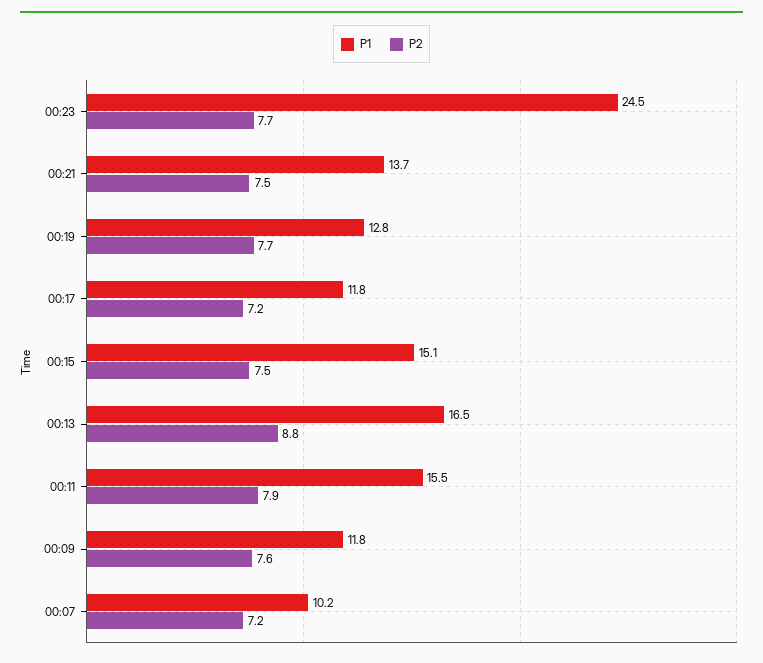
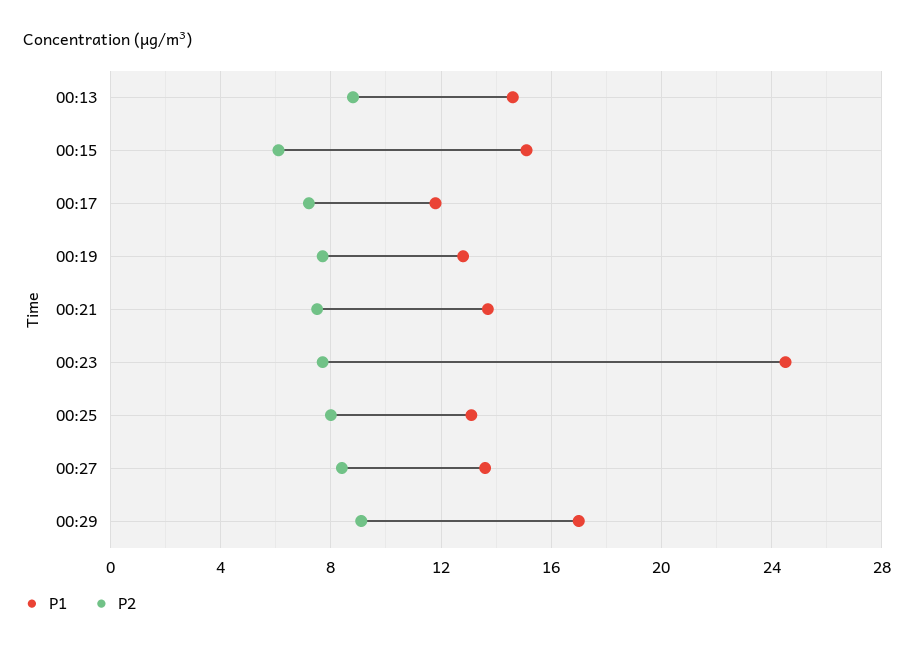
P2, 00:15: 7.5 -> 6
P1, 00:13: 16.5 -> 14.5
P1, 00:11: 15.5 -> none
P2, 00:11: 7.9 -> none
P1, 00:09: 11.8 -> none
P2, 00:09: 7.6 -> none
P1, 00:07: 10.2 -> none
P2, 00:07: 7.2 -> none
P1, 00:25: none -> 13
P2, 00:25: none -> 8
P1, 00:27: none -> 13.5
P2, 00:27: none -> 8.5
P1, 00:29: none -> 17
P2, 00:29: none -> 9

